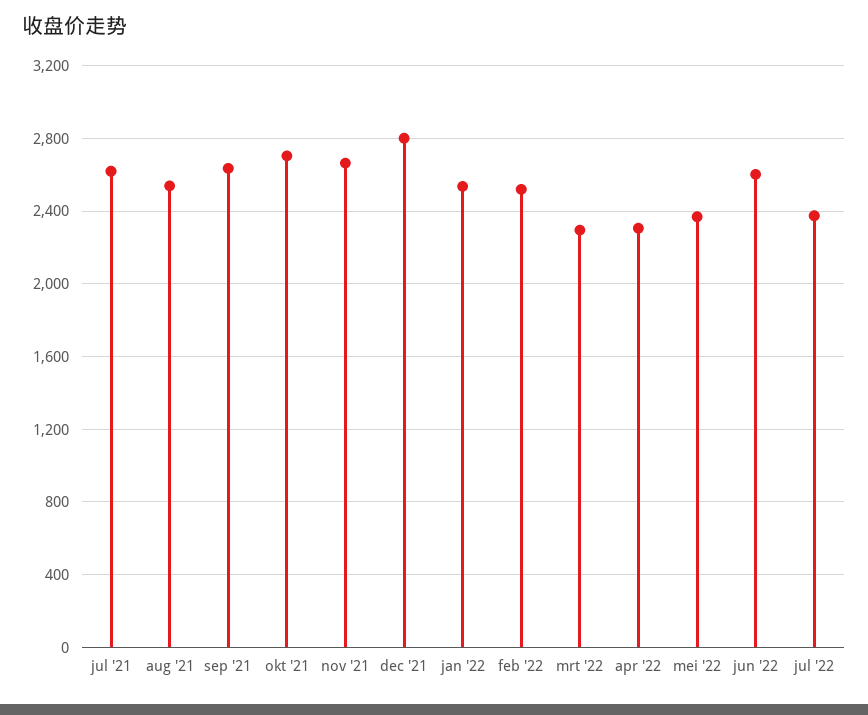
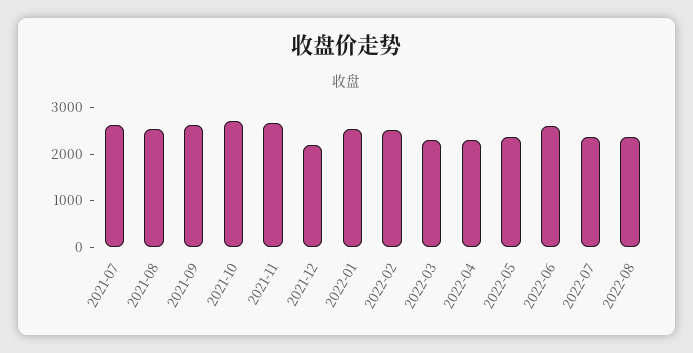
dec '21: 2800 -> 2200
2022-08: none -> 2400

